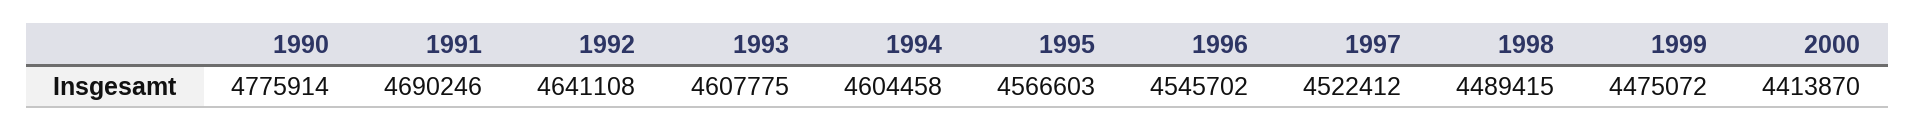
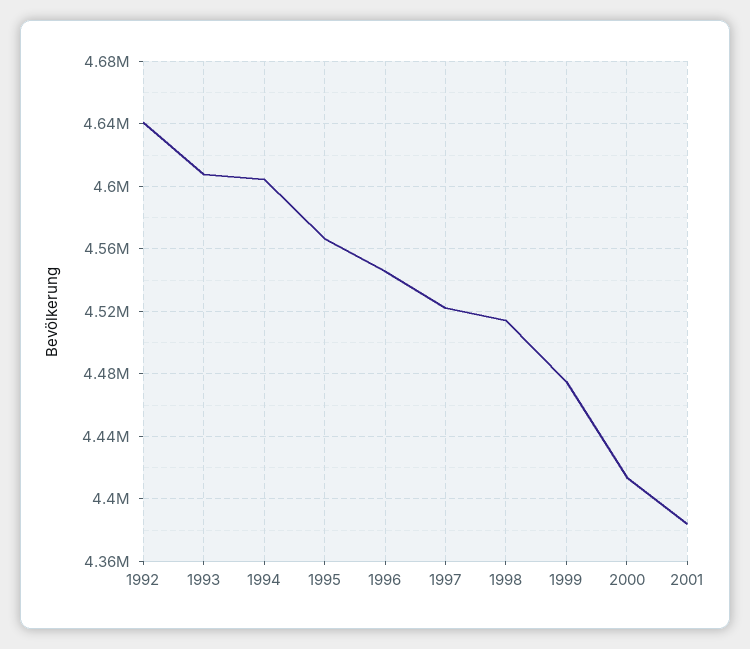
1990: 4775914 -> none
1991: 4690246 -> none
1998: 4489415 -> 4515000
2001: none -> 4385000

